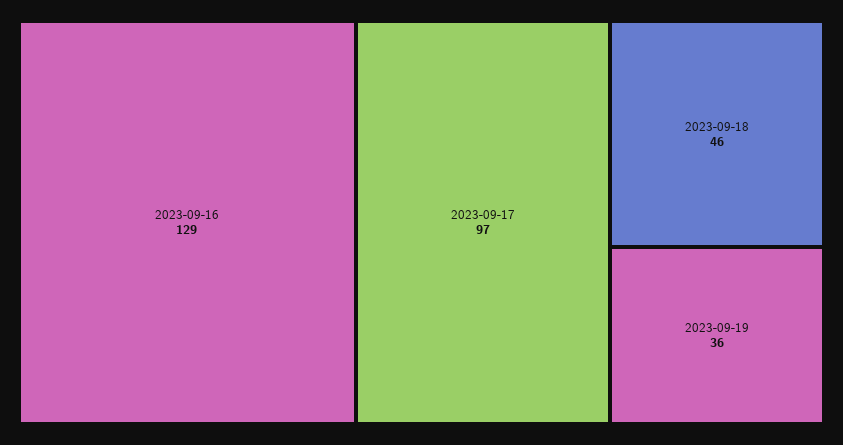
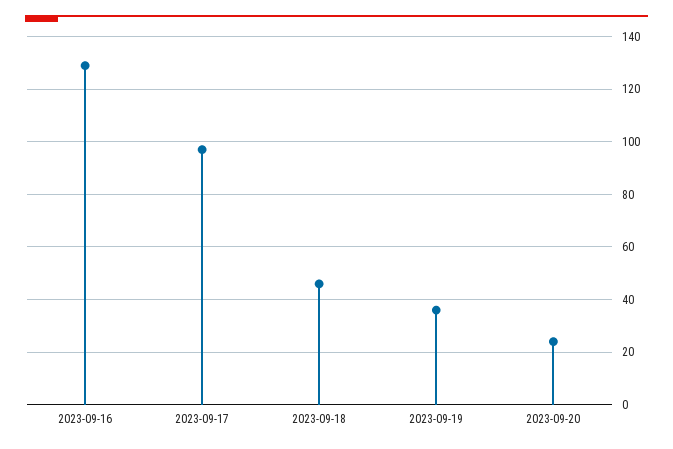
2023-09-20: none -> 25

